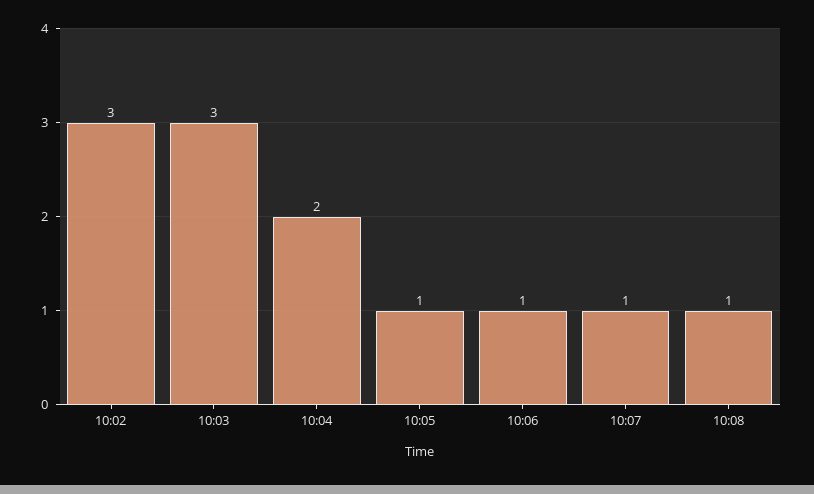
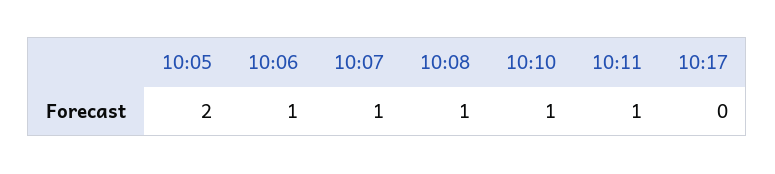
10:02: 3 -> none
10:03: 3 -> none
10:04: 2 -> none
10:05: 1 -> 2
10:10: none -> 1
10:11: none -> 1
10:17: none -> 0

